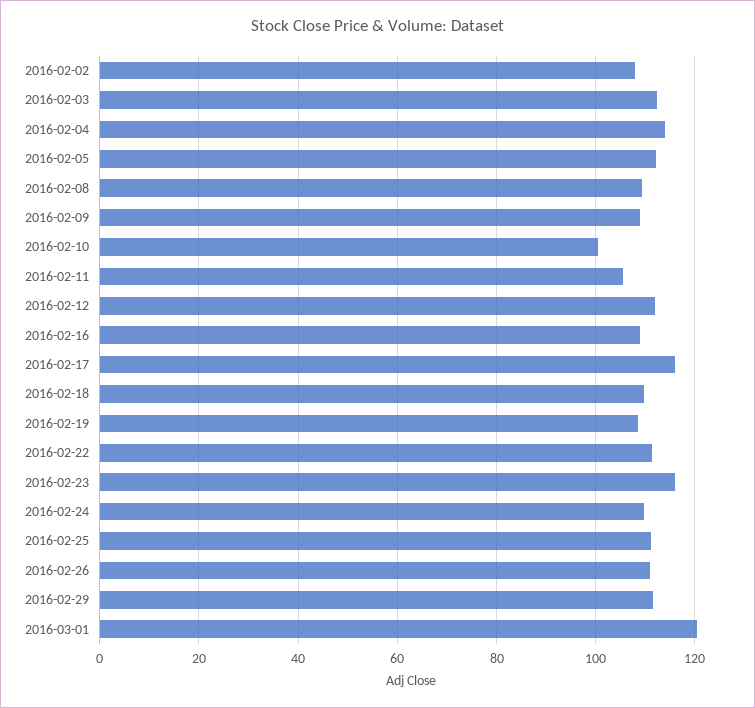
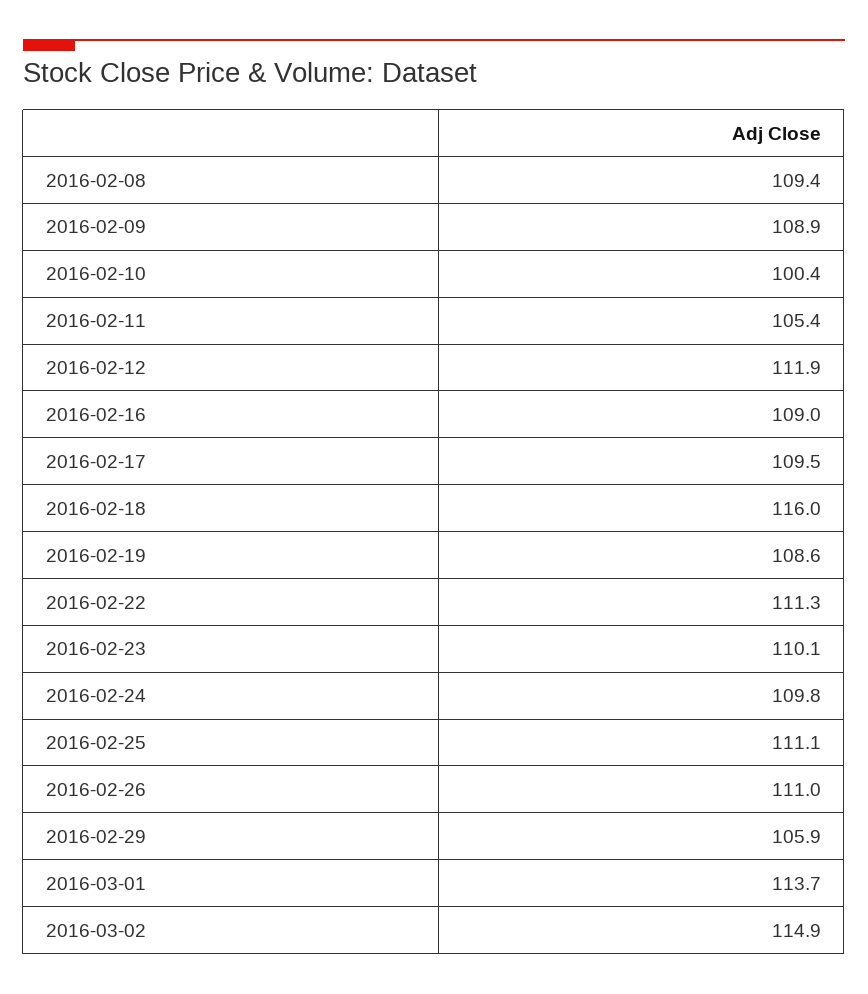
2016-02-02: 108 -> none
2016-02-03: 112 -> none
2016-02-04: 114 -> none
2016-02-05: 112 -> none
2016-02-17: 116 -> 109.5
2016-02-18: 110 -> 116
2016-02-23: 116 -> 110.1
2016-02-29: 112 -> 105.9
2016-03-01: 120 -> 113.7
2016-03-02: none -> 114.9

